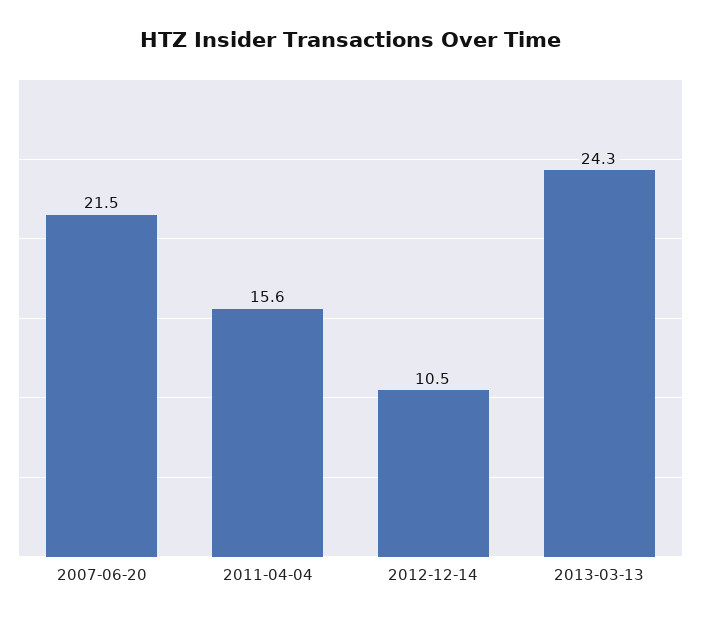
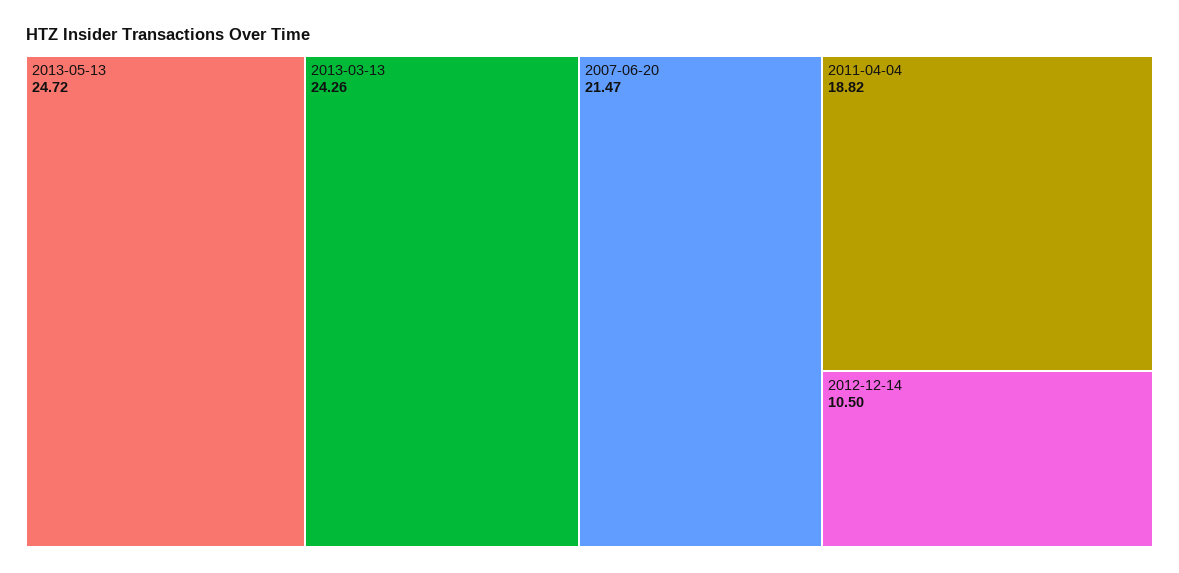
2011-04-04: 15.6 -> 18.82
2013-05-13: none -> 24.72

